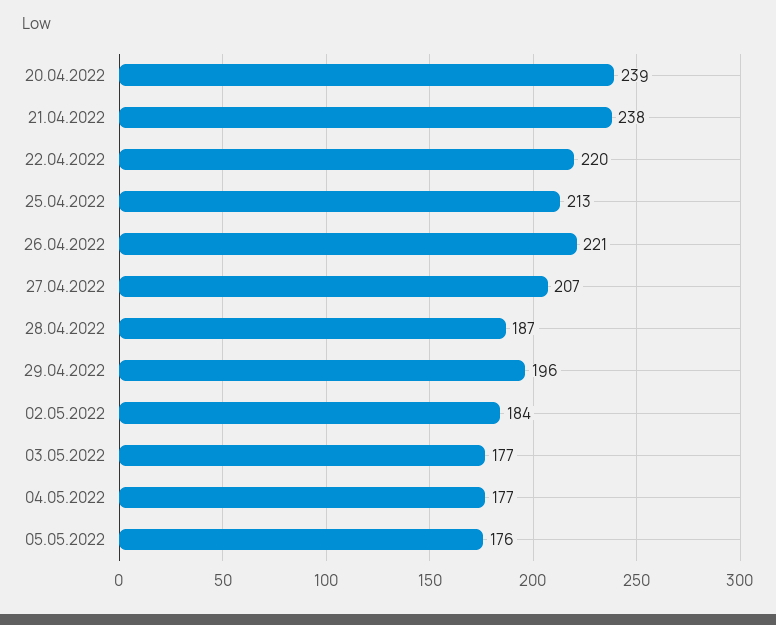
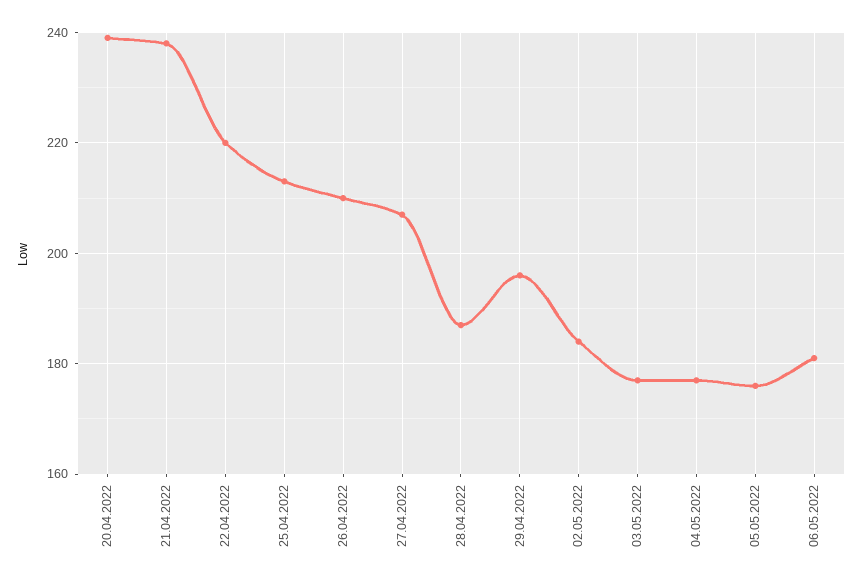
26.04.2022: 221 -> 210
06.05.2022: none -> 180

